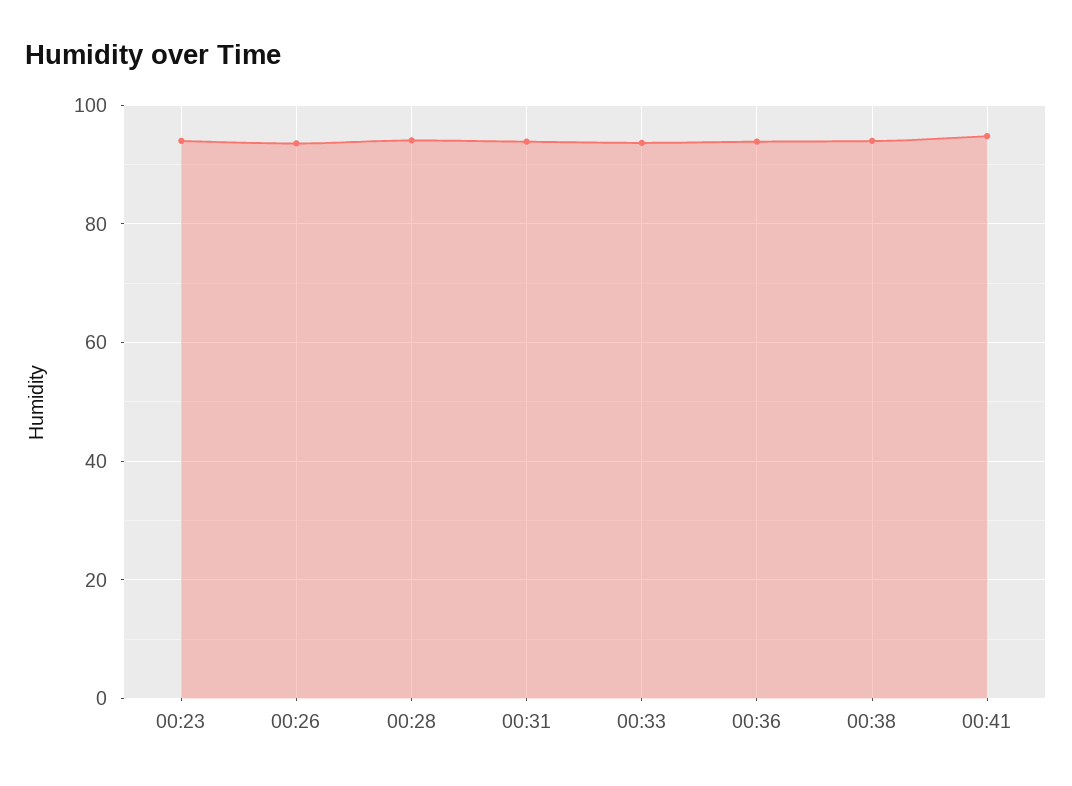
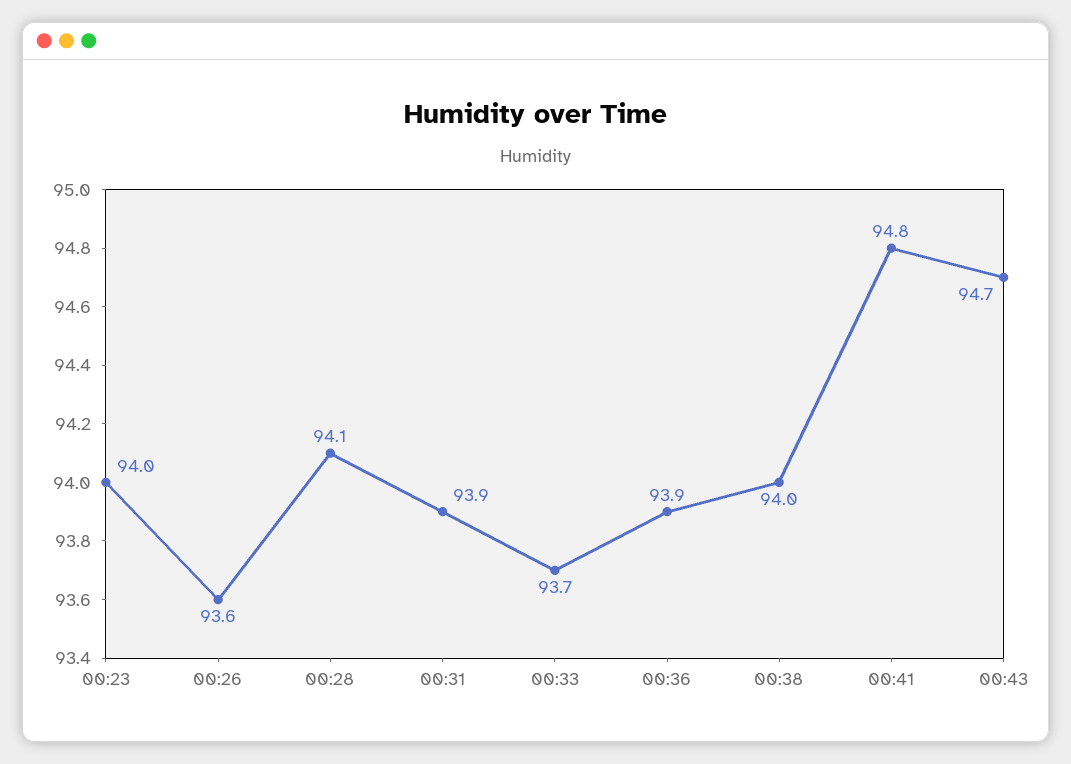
00:43: none -> 94.7

